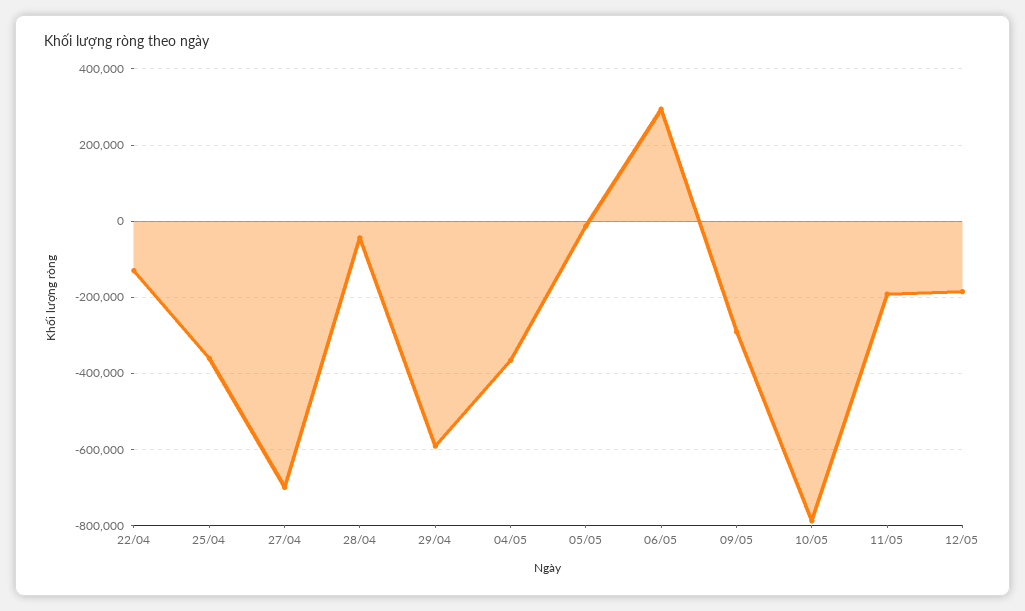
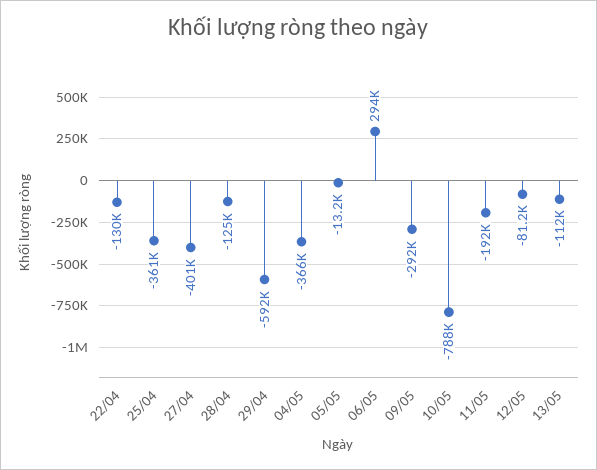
27/04: -700000 -> -401000
28/04: -40000 -> -125000
12/05: -180000 -> -81200
13/05: none -> -112000

